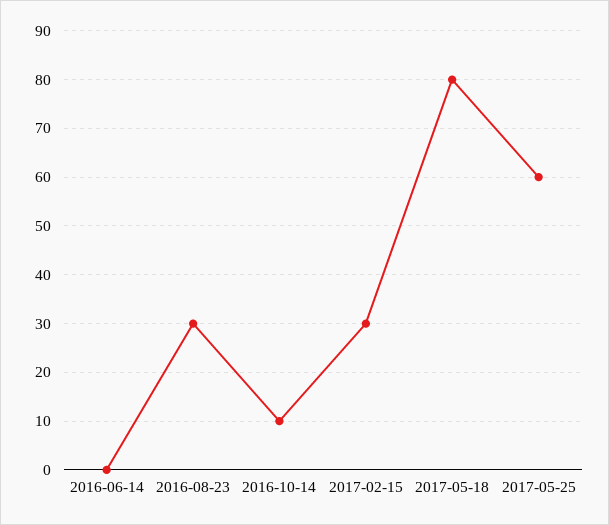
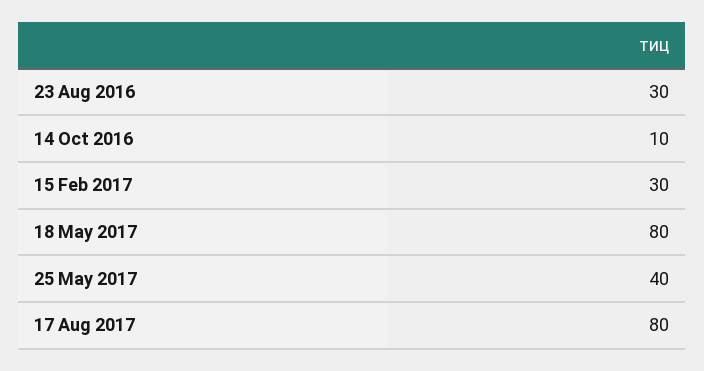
2016-06-14: 0 -> none
2017-05-25: 60 -> 40
17 Aug 2017: none -> 80

